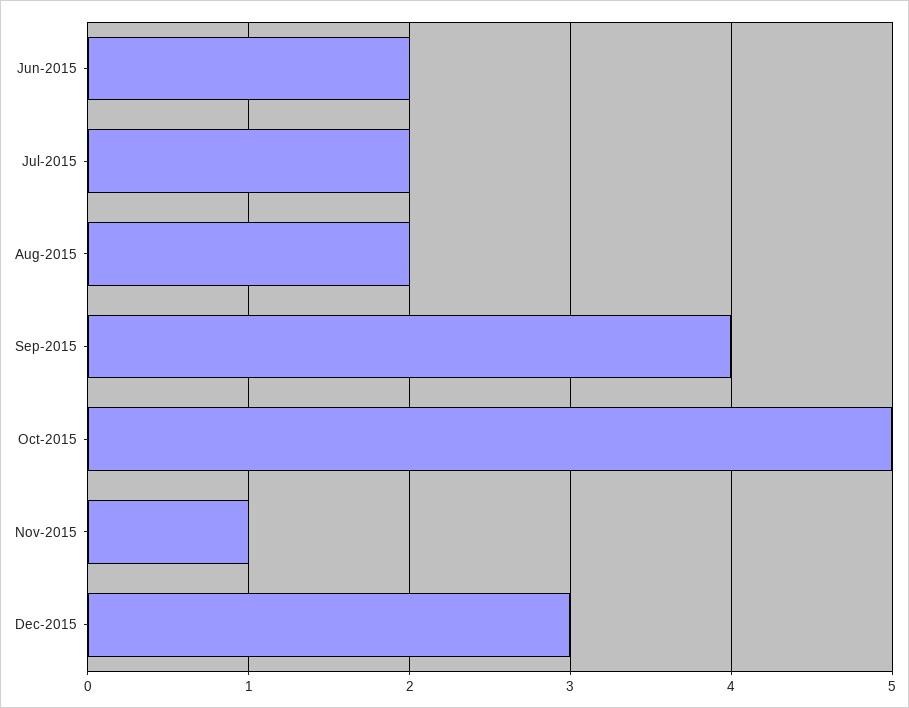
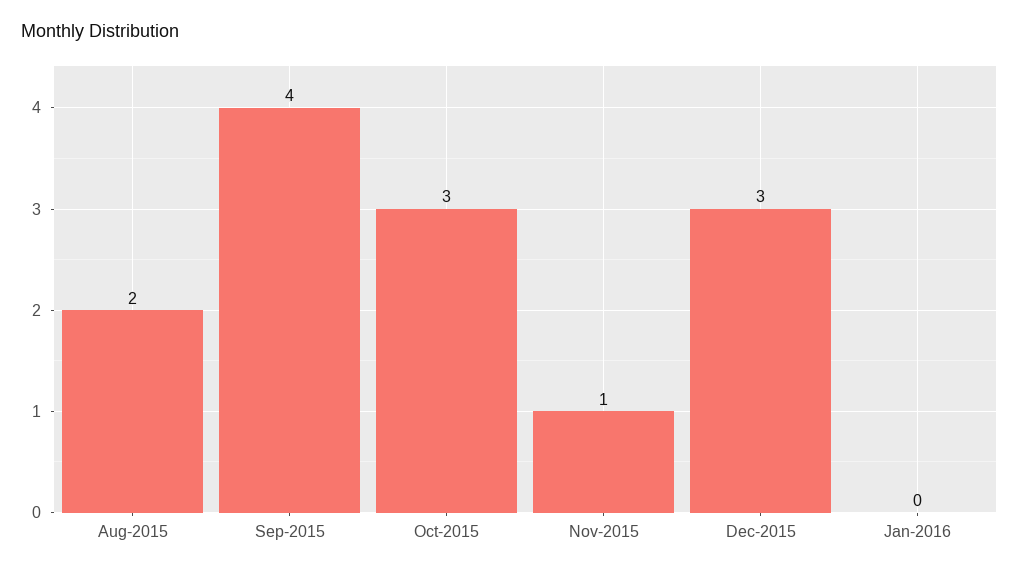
Jun-2015: 2 -> none
Jul-2015: 2 -> none
Oct-2015: 5 -> 3
Jan-2016: none -> 0

